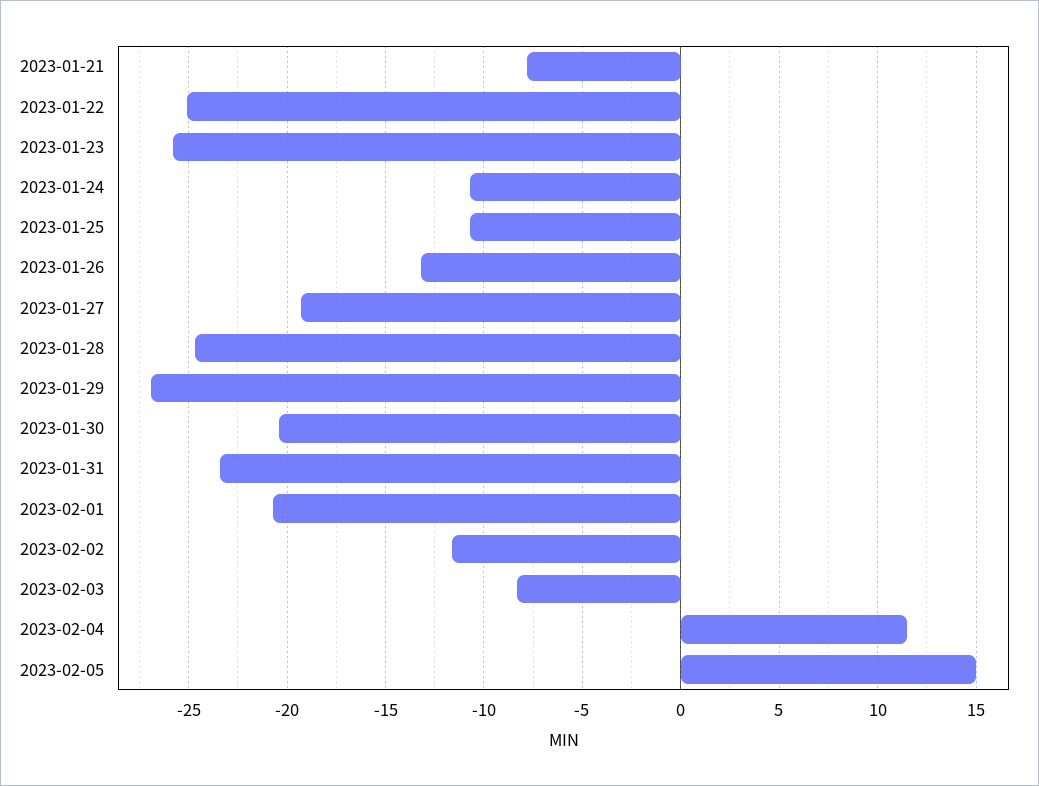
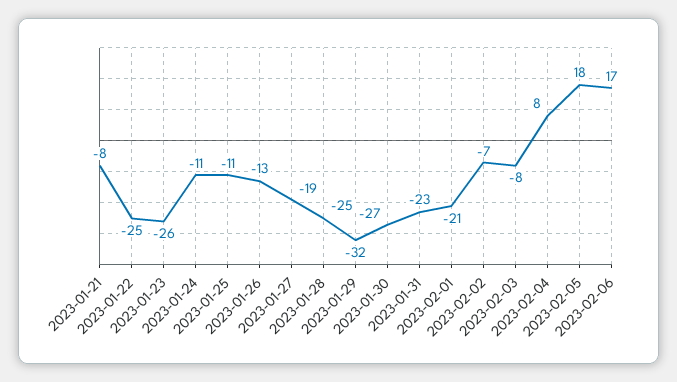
2023-01-29: -27 -> -32
2023-01-30: -20.5 -> -27
2023-02-02: -11.5 -> -7
2023-02-04: 11.5 -> 8
2023-02-05: 15 -> 18
2023-02-06: none -> 17

